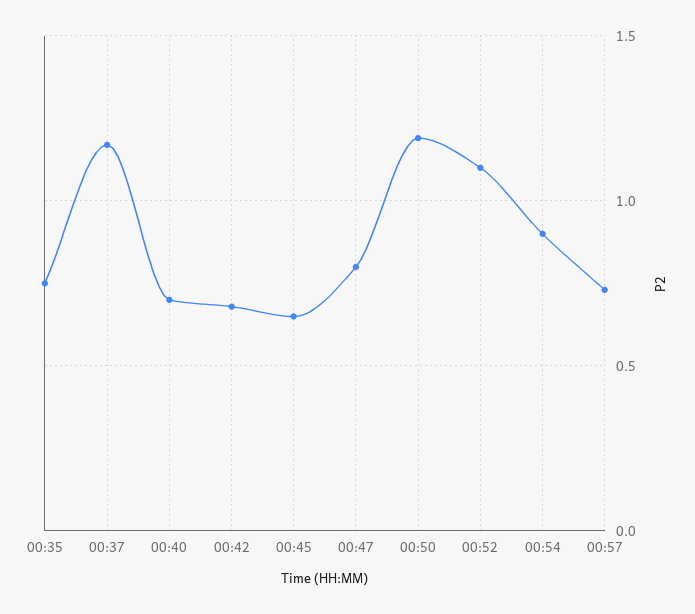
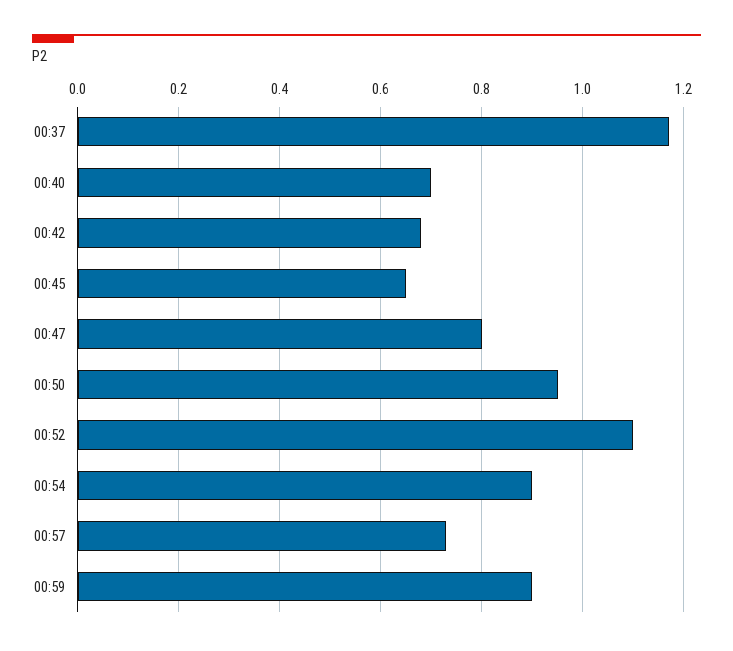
00:35: 0.75 -> none
00:50: 1.2 -> 0.95
00:59: none -> 0.9

